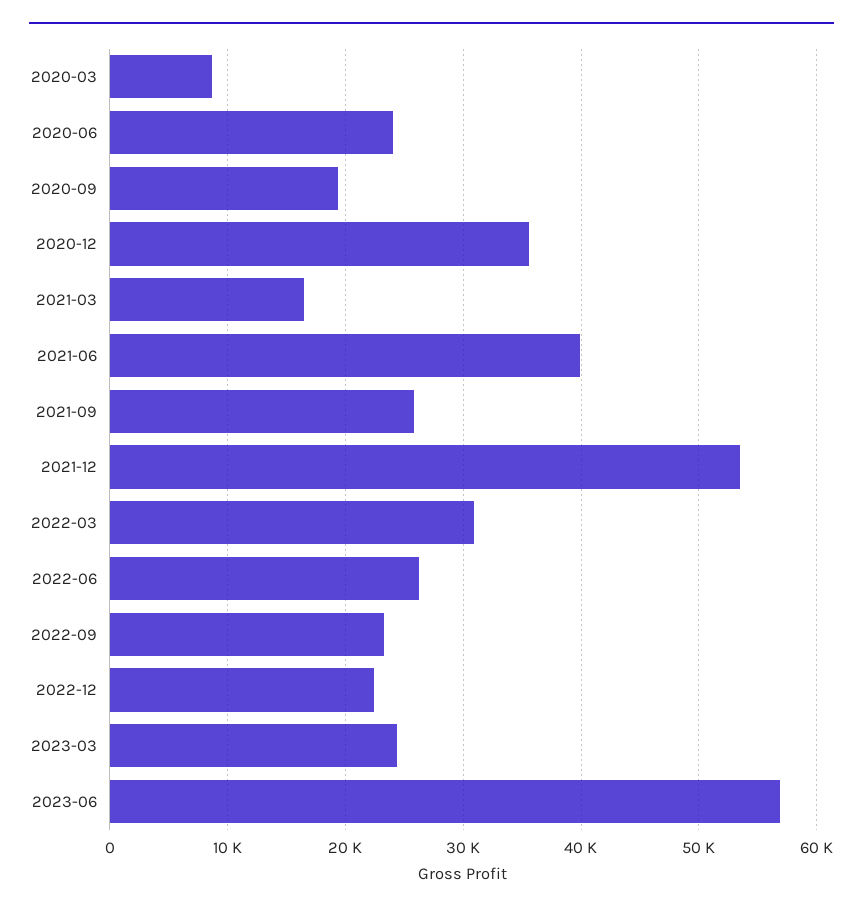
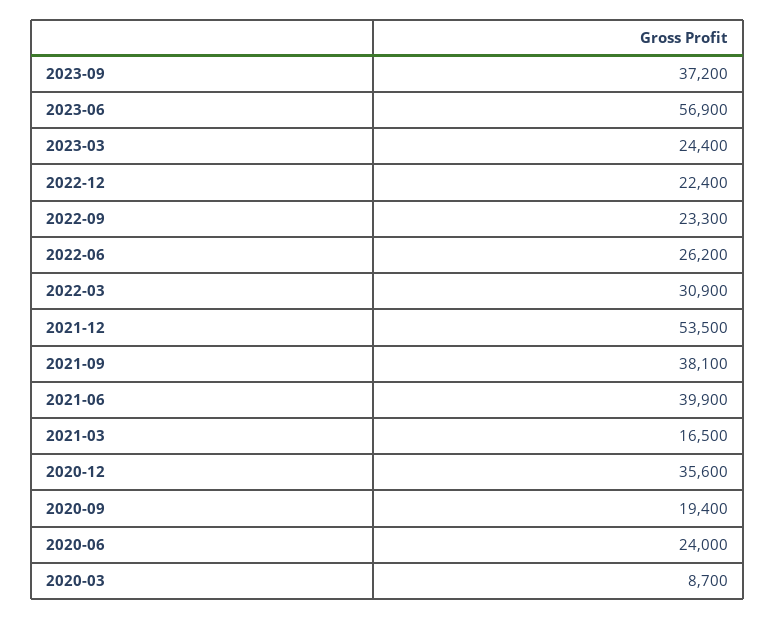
2021-09: 26000 -> 38100
2023-09: none -> 37200

